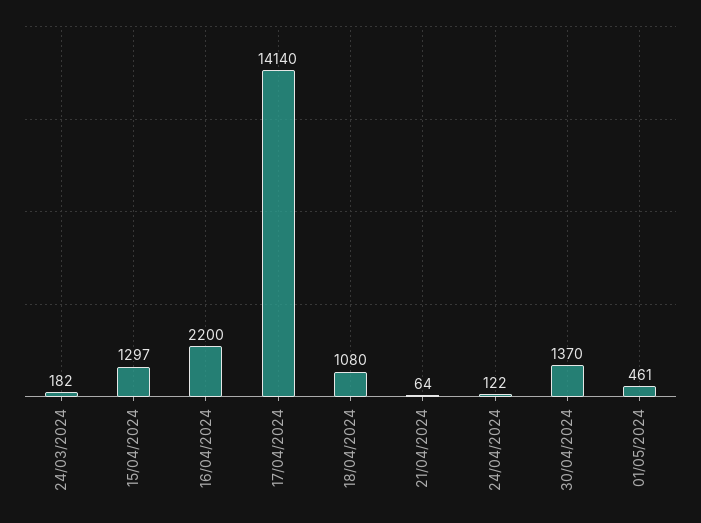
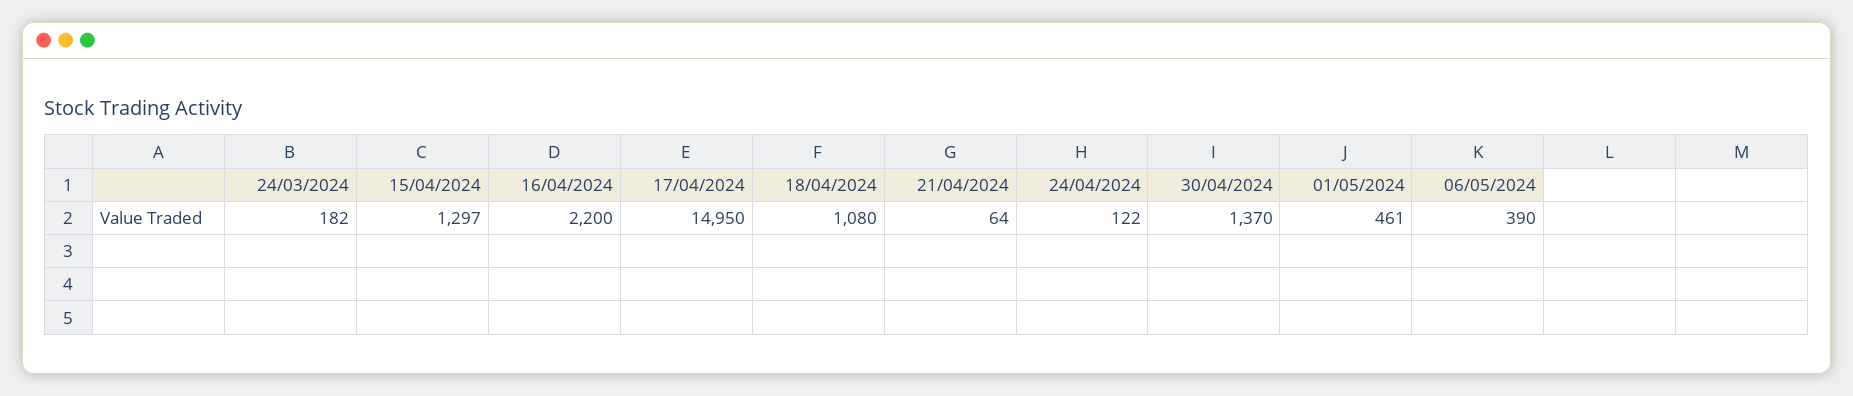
17/04/2024: 14140 -> 14950
06/05/2024: none -> 390

